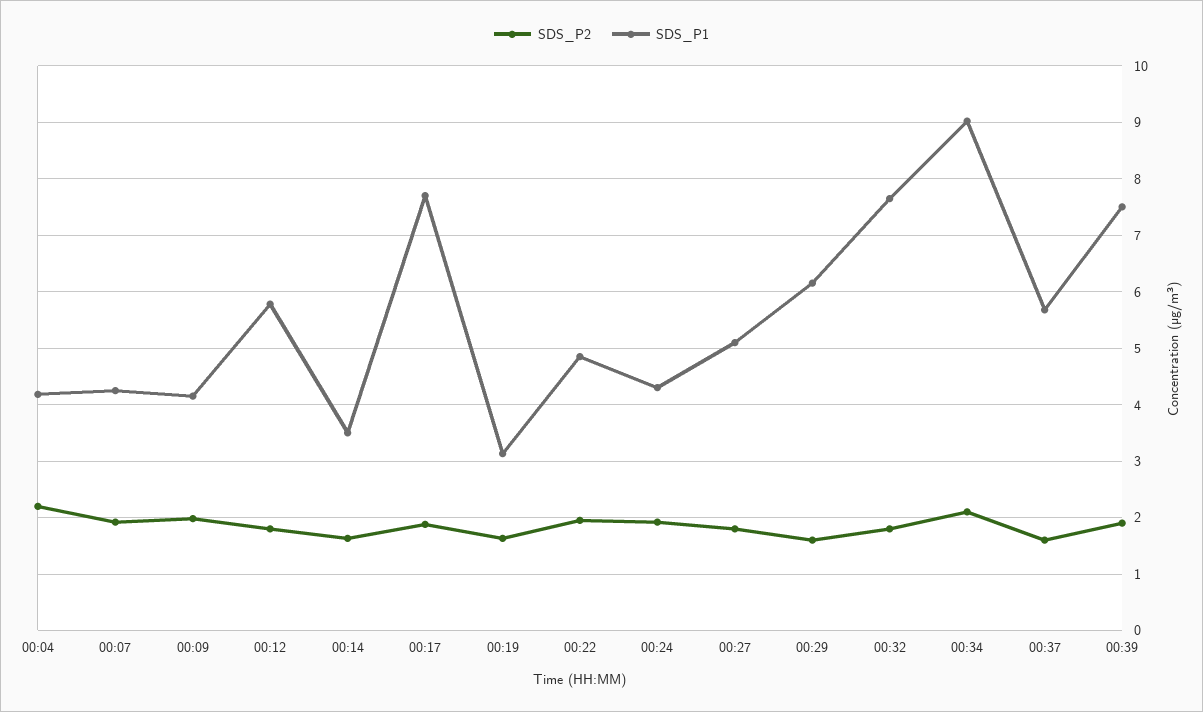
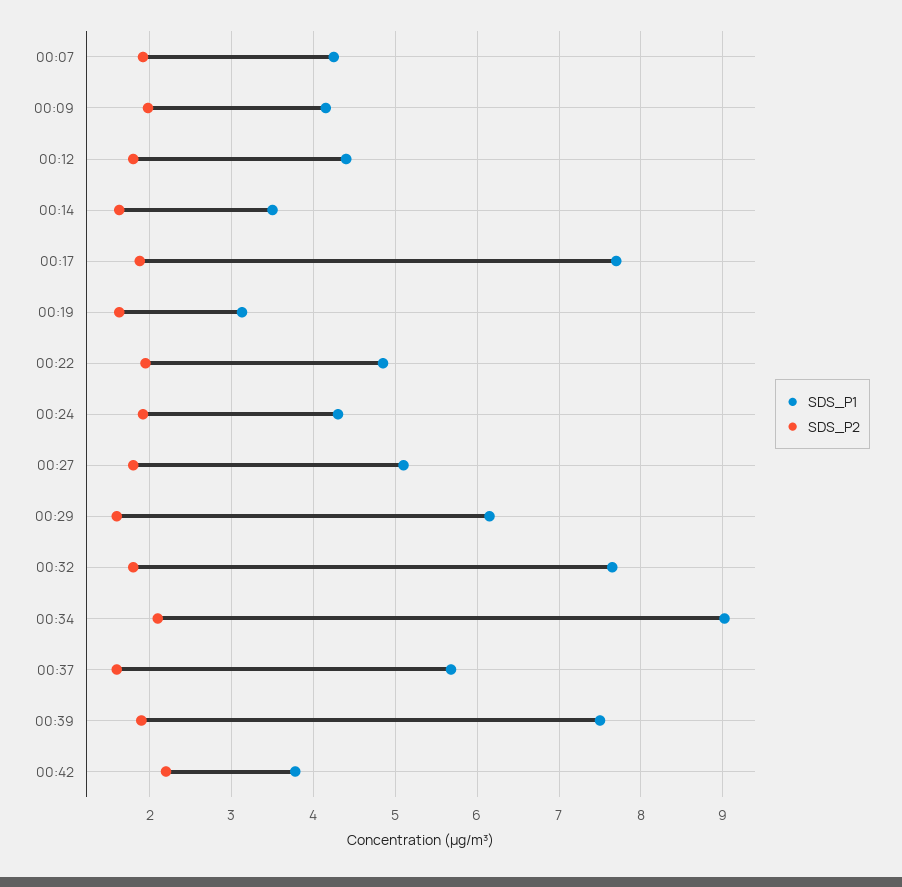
SDS_P2, 00:04: 2.2 -> none
SDS_P1, 00:04: 4.2 -> none
SDS_P1, 00:12: 5.8 -> 4.4
SDS_P1, 00:42: none -> 3.8
SDS_P2, 00:42: none -> 2.2

